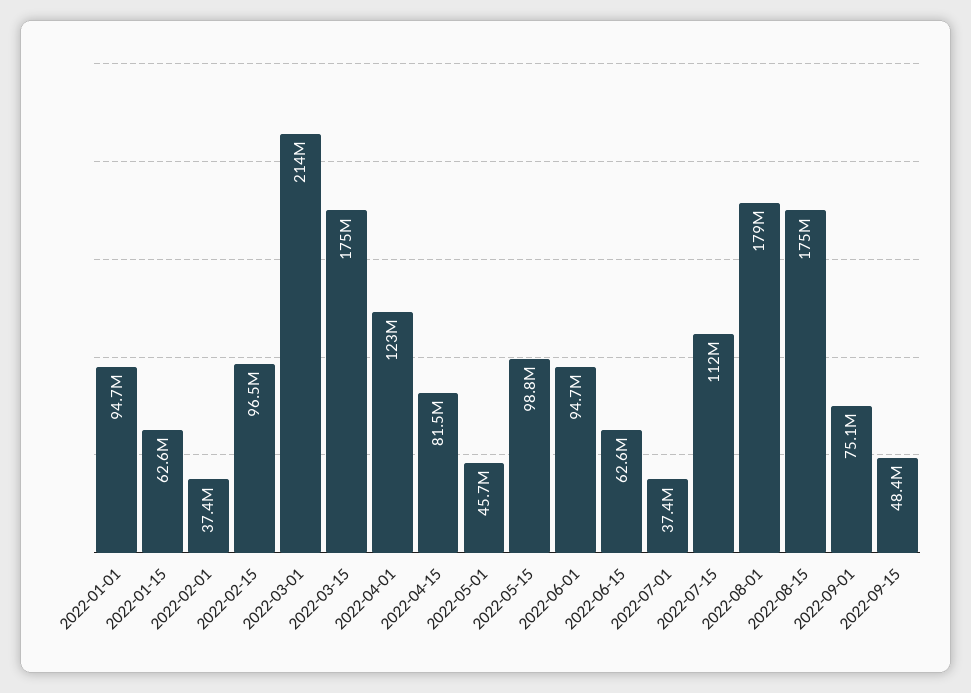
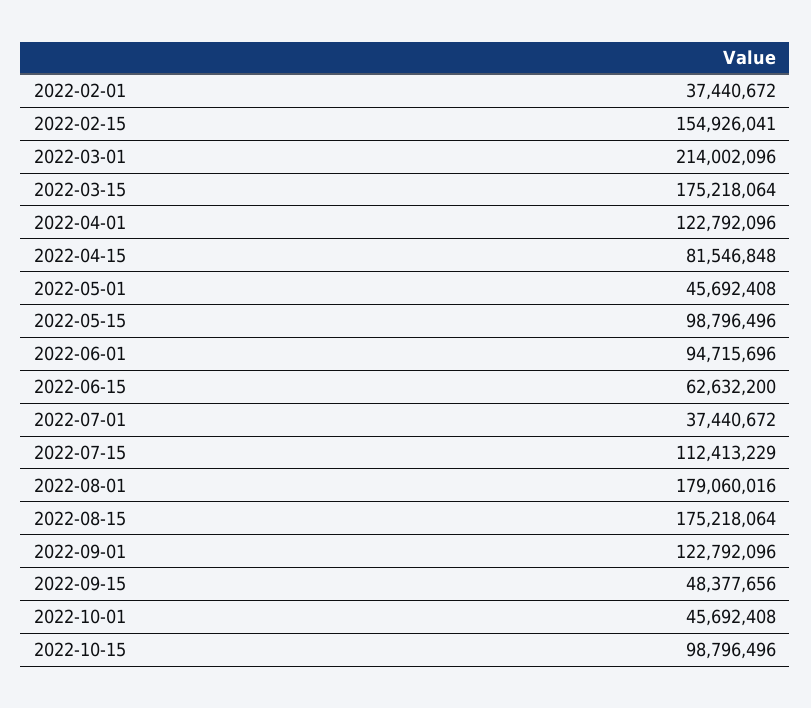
2022-01-01: 94700000 -> none
2022-01-15: 62600000 -> none
2022-02-15: 96500000 -> 154926041
2022-09-01: 75100000 -> 122792096
2022-10-01: none -> 45692408
2022-10-15: none -> 98796496

